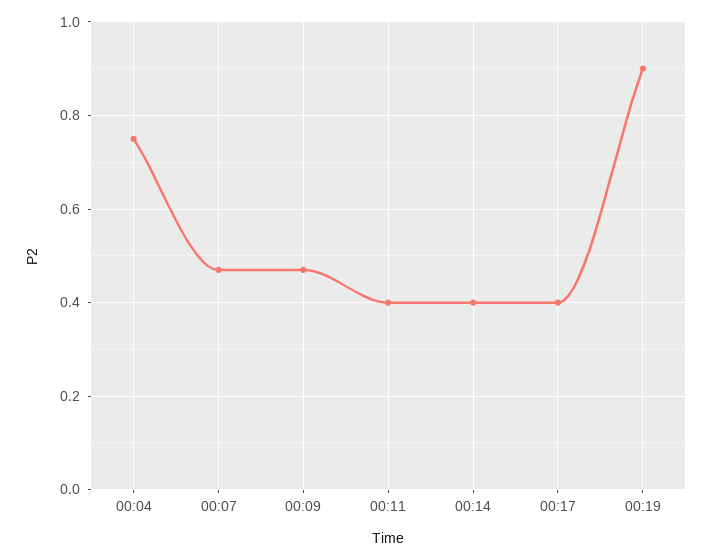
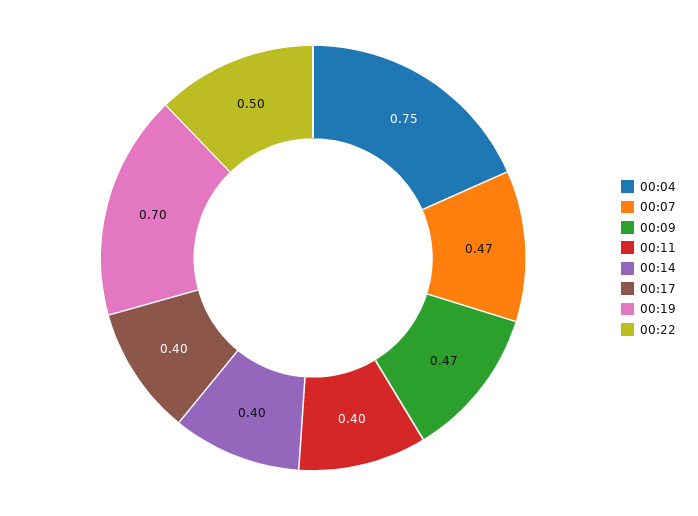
00:19: 0.9 -> 0.7
00:22: none -> 0.5

